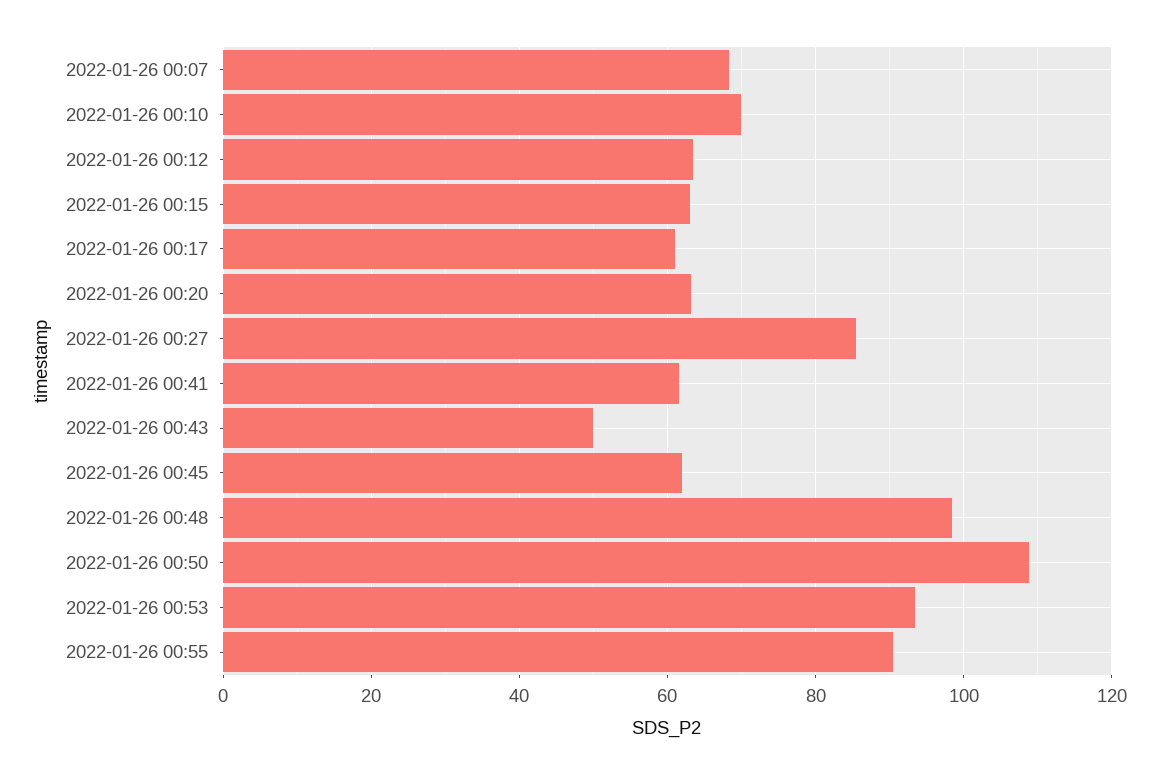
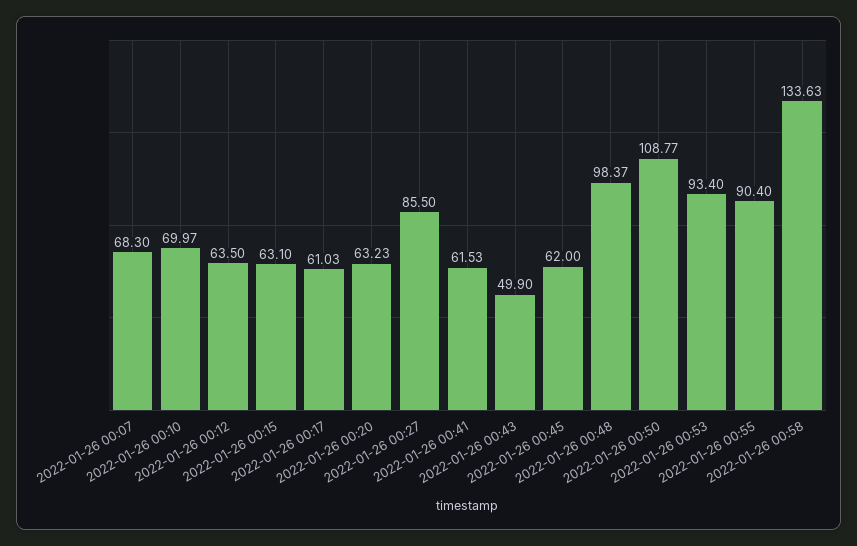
2022-01-26 00:58: none -> 133.63

